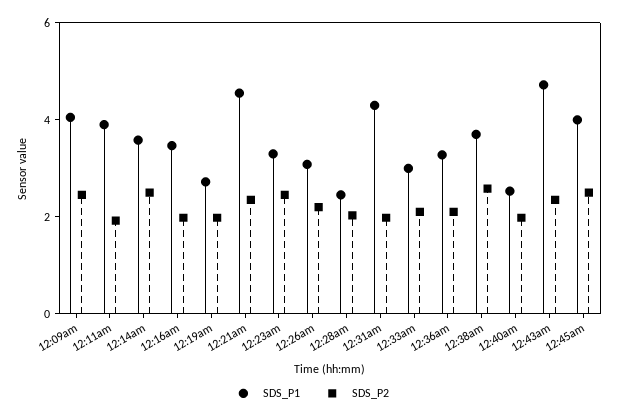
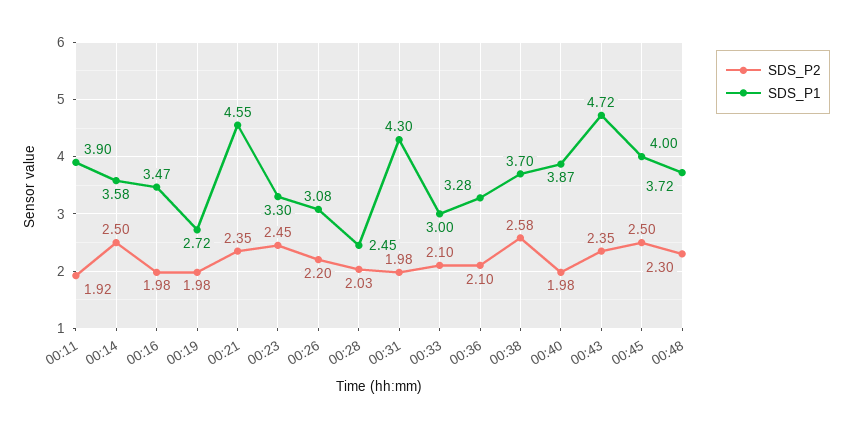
SDS_P1, 12:09am: 4 -> none
SDS_P2, 12:09am: 2.5 -> none
SDS_P1, 12:40am: 2.5 -> 3.87
SDS_P2, 00:48: none -> 2.3
SDS_P1, 00:48: none -> 3.72

